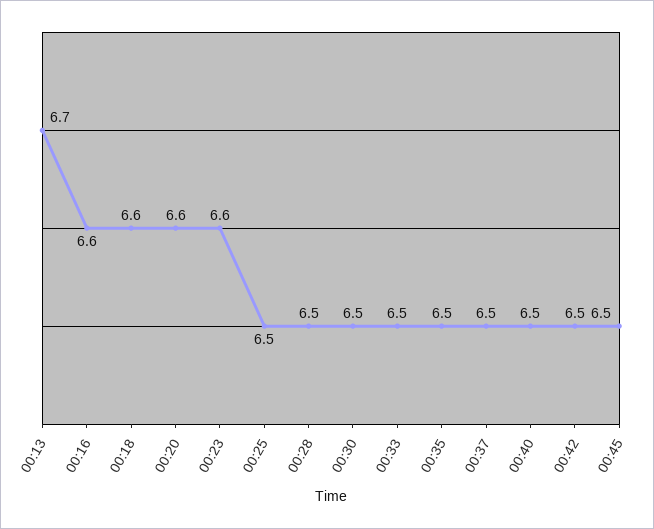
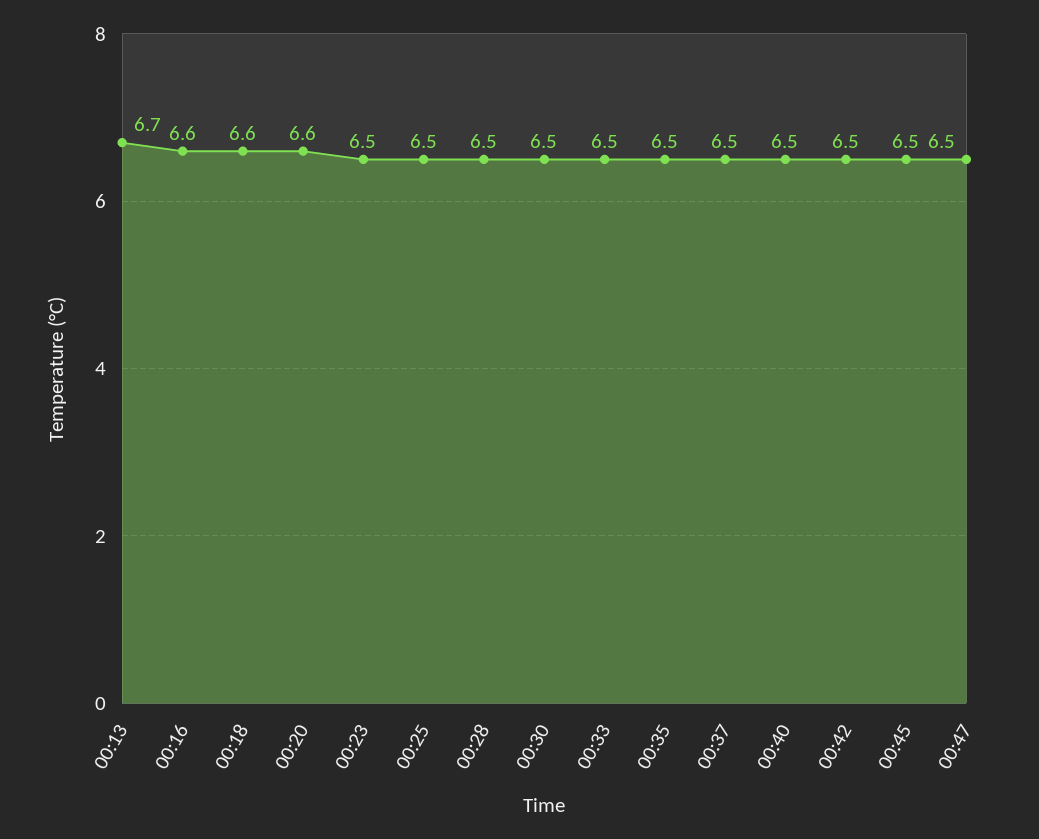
00:23: 6.6 -> 6.5
00:47: none -> 6.5

